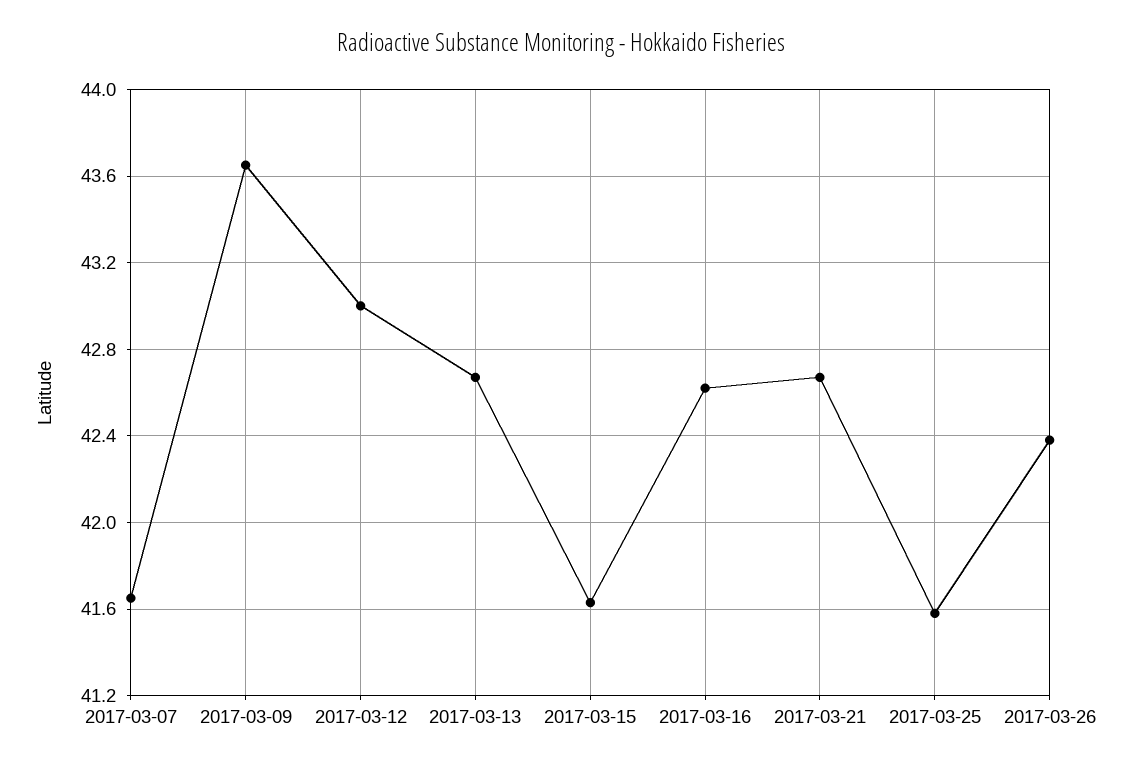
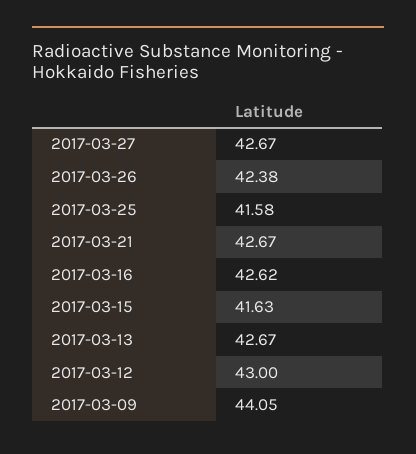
2017-03-07: 41.65 -> none
2017-03-09: 43.65 -> 44.05
2017-03-27: none -> 42.67

